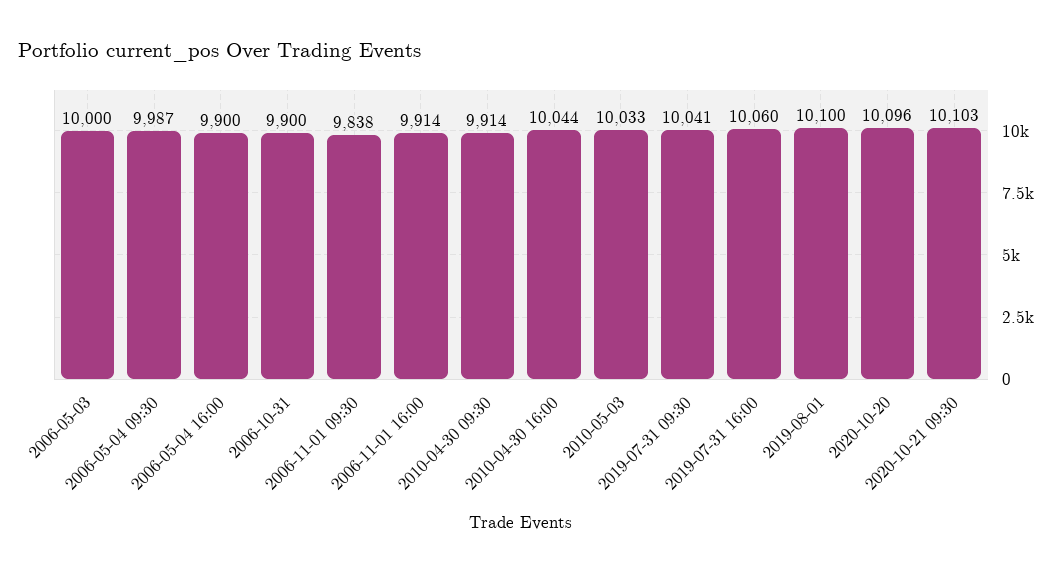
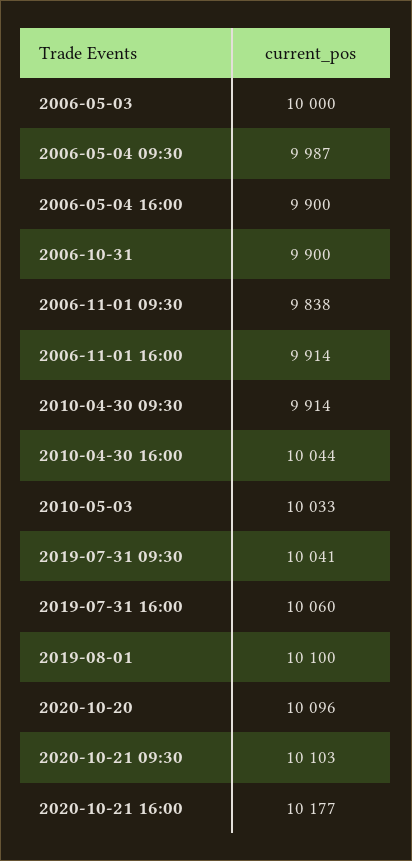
2020-10-21 16:00: none -> 10177

